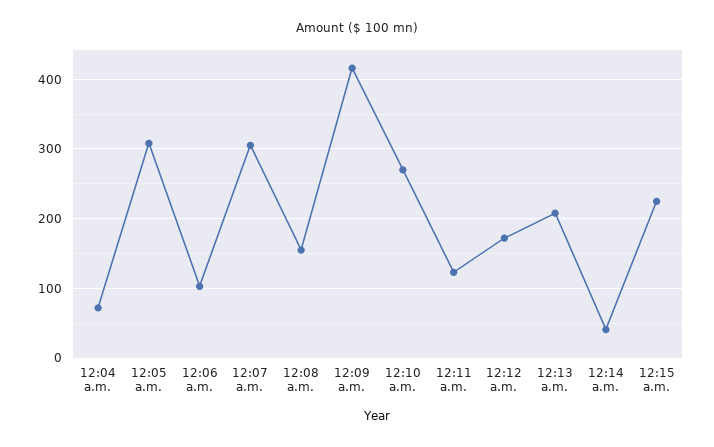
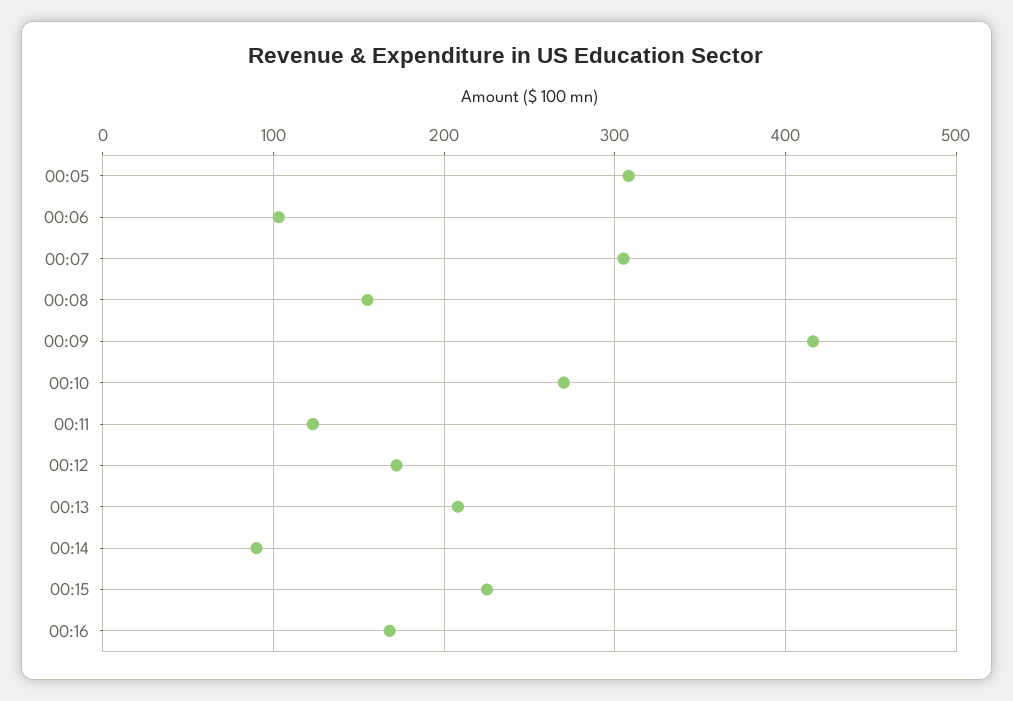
12:04 a.m.: 70 -> none
12:14 a.m.: 40 -> 90
00:16: none -> 170

